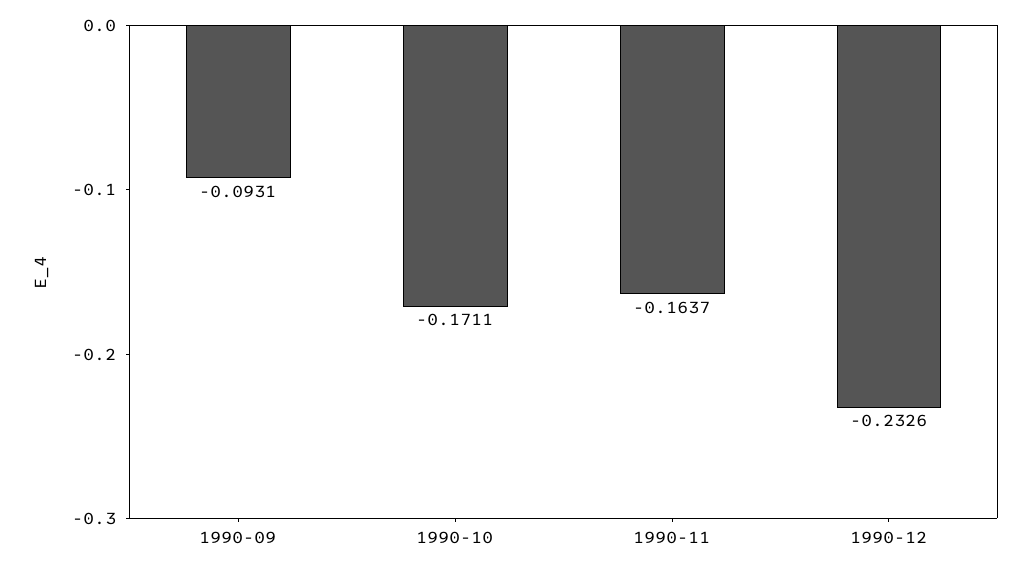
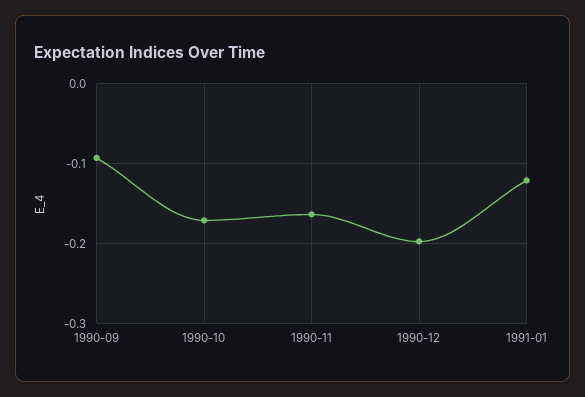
1990-12: -0.2326 -> -0.2
1991-01: none -> -0.12

